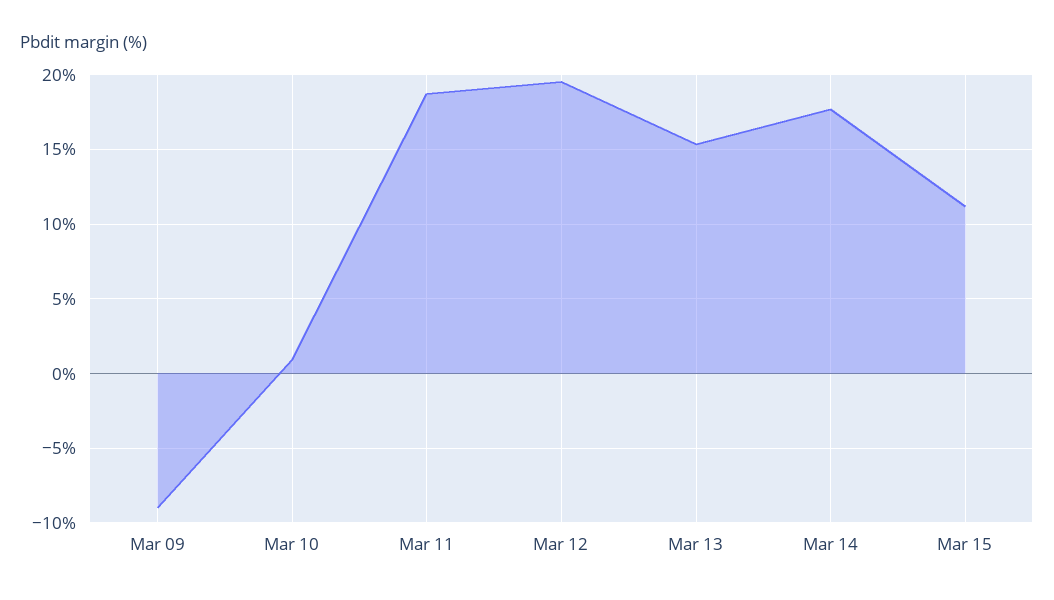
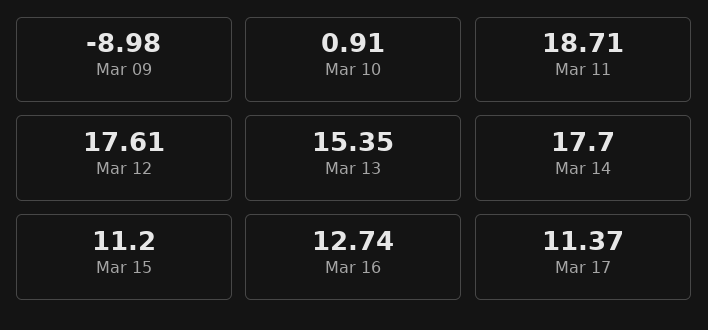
Mar 12: 19.5 -> 17.61
Mar 16: none -> 12.74
Mar 17: none -> 11.37

